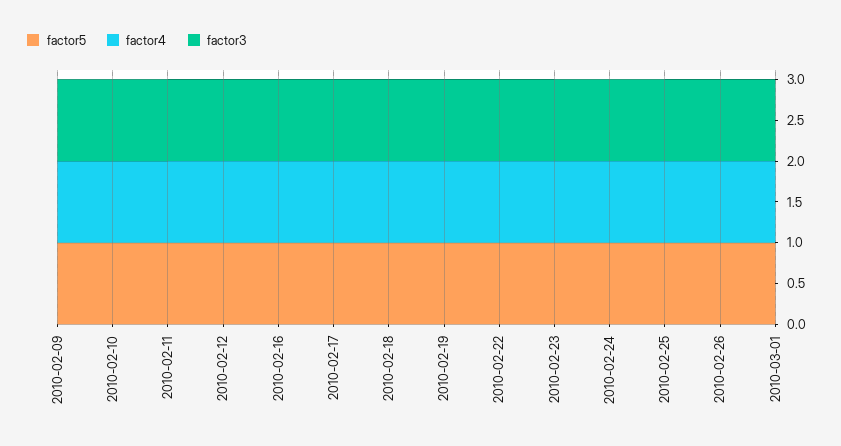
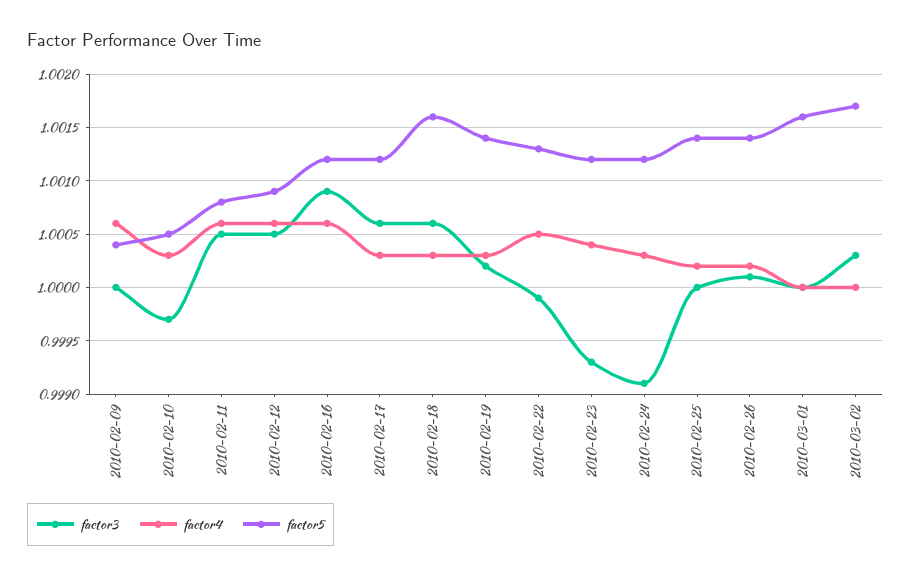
factor3, 2010-03-02: none -> 1.0003
factor4, 2010-03-02: none -> 1
factor5, 2010-03-02: none -> 1.0017

